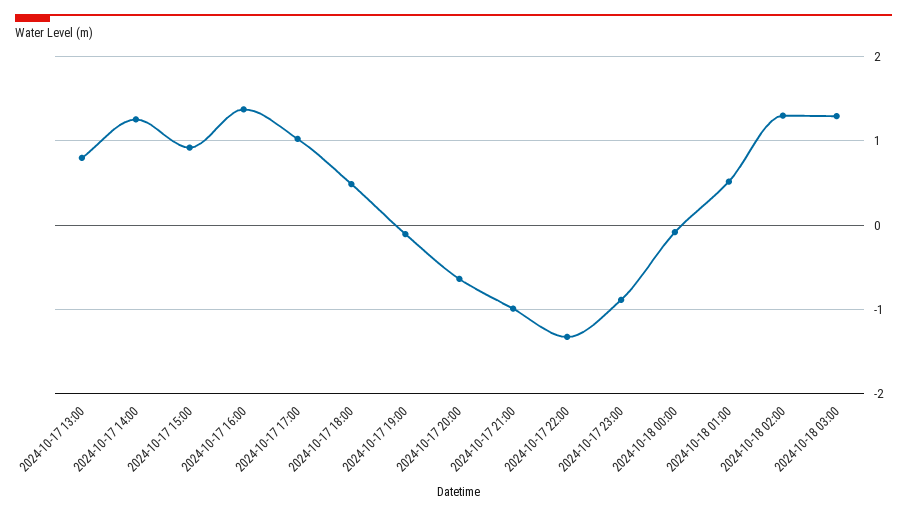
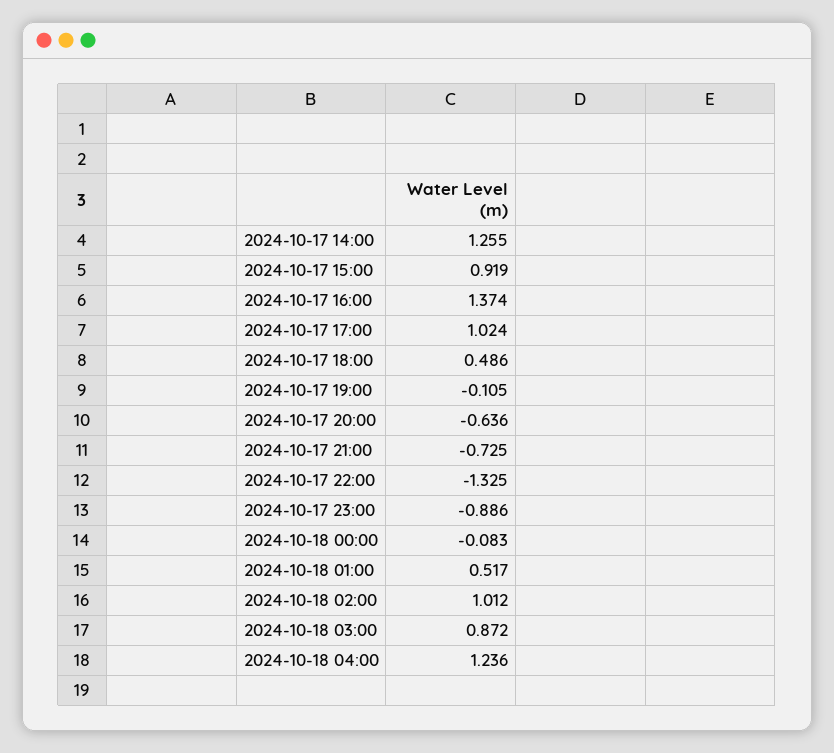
2024-10-17 13:00: 0.8 -> none
2024-10-17 21:00: -1 -> -0.725
2024-10-18 02:00: 1.3 -> 1.012
2024-10-18 03:00: 1.3 -> 0.872
2024-10-18 04:00: none -> 1.236

